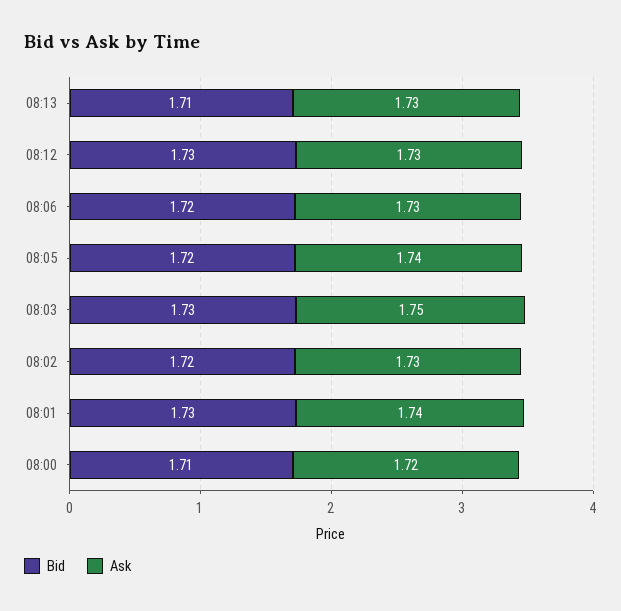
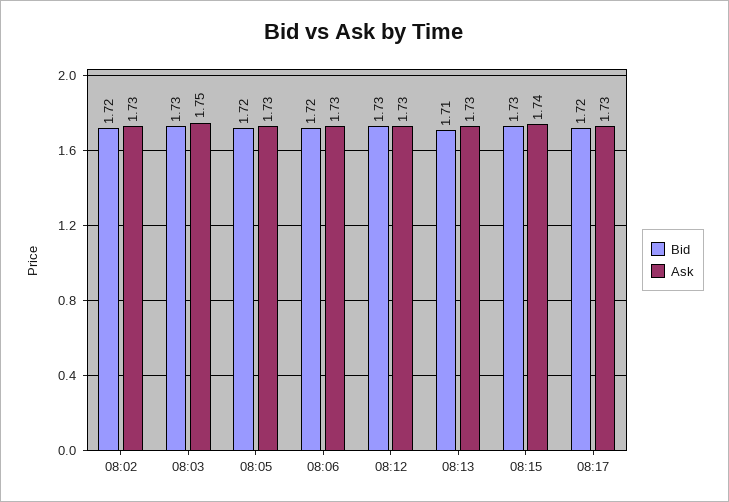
Ask, 08:05: 1.74 -> 1.73
Bid, 08:01: 1.73 -> none
Ask, 08:01: 1.74 -> none
Bid, 08:00: 1.71 -> none
Ask, 08:00: 1.72 -> none
Bid, 08:15: none -> 1.73
Ask, 08:15: none -> 1.74
Bid, 08:17: none -> 1.72
Ask, 08:17: none -> 1.73

